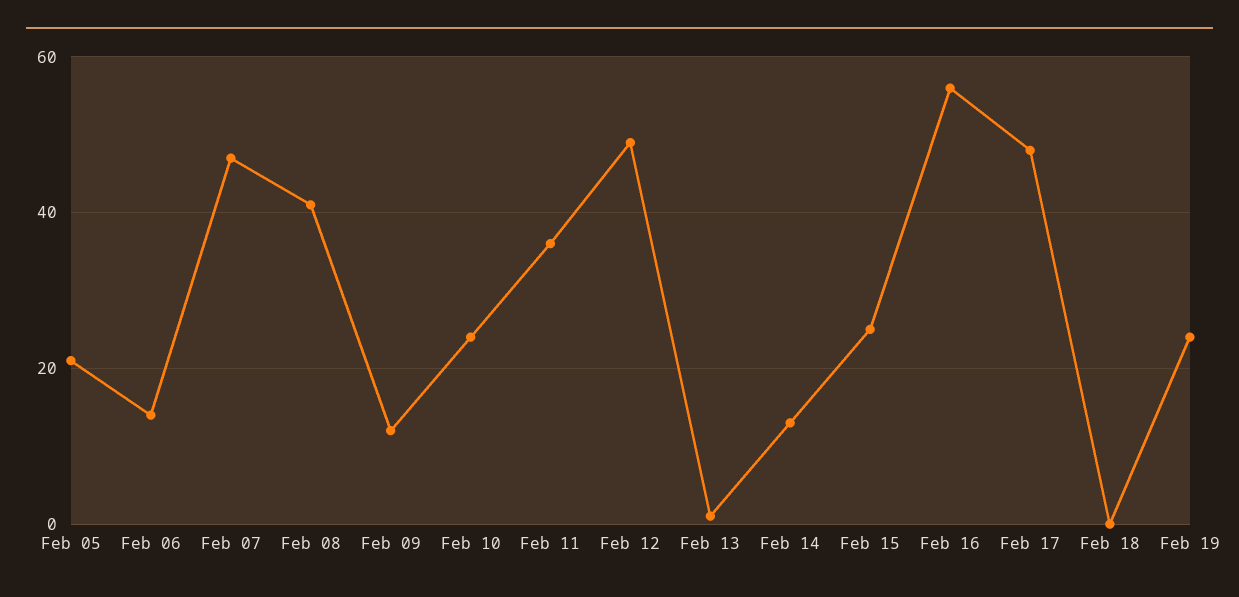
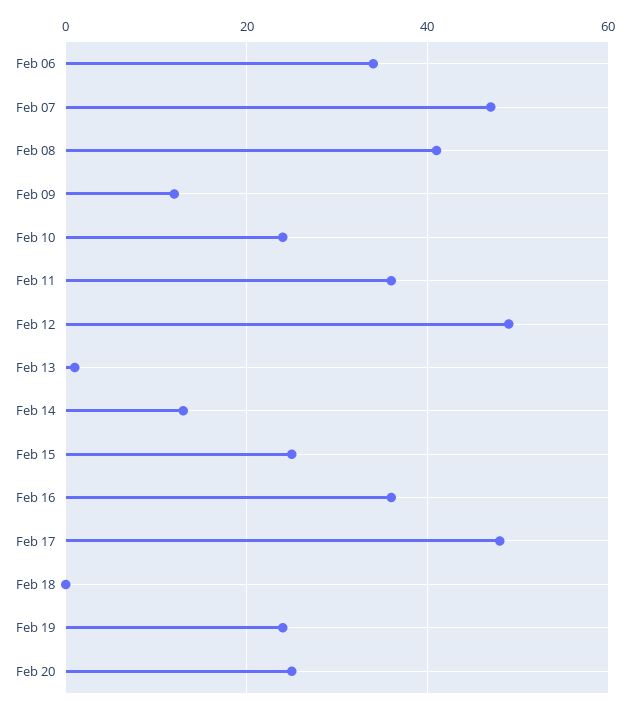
Feb 05: 20 -> none
Feb 06: 15 -> 35
Feb 16: 55 -> 35
Feb 20: none -> 25

